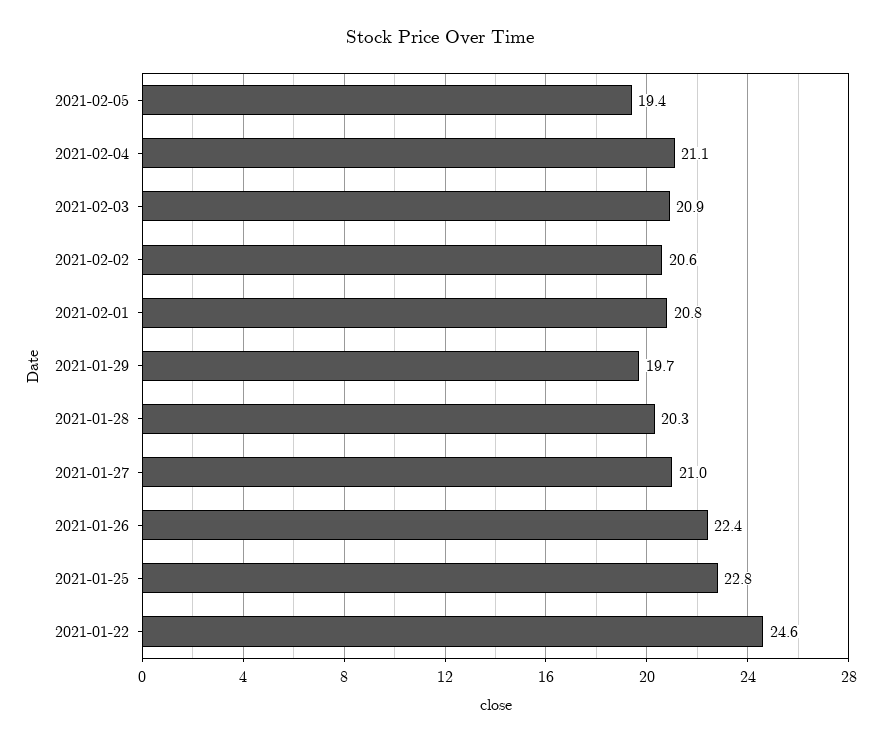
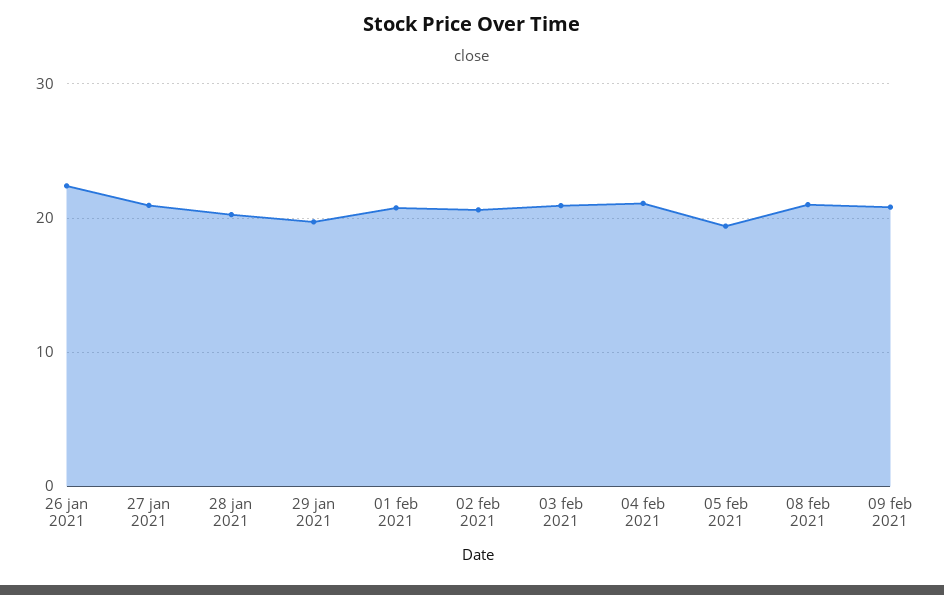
2021-01-25: 22.8 -> none
2021-01-22: 24.6 -> none
08 feb 2021: none -> 21
09 feb 2021: none -> 21

